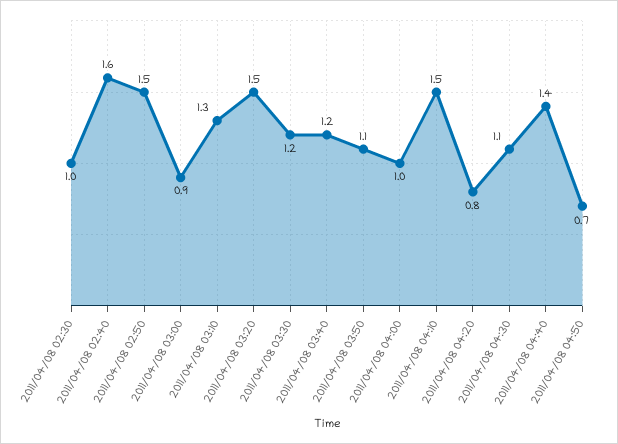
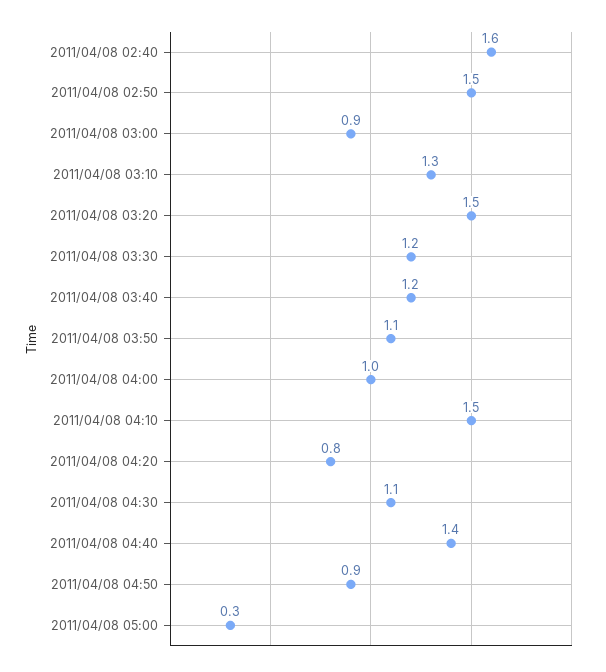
2011/04/08 02:30: 1 -> none
2011/04/08 04:50: 0.7 -> 0.9
2011/04/08 05:00: none -> 0.3

